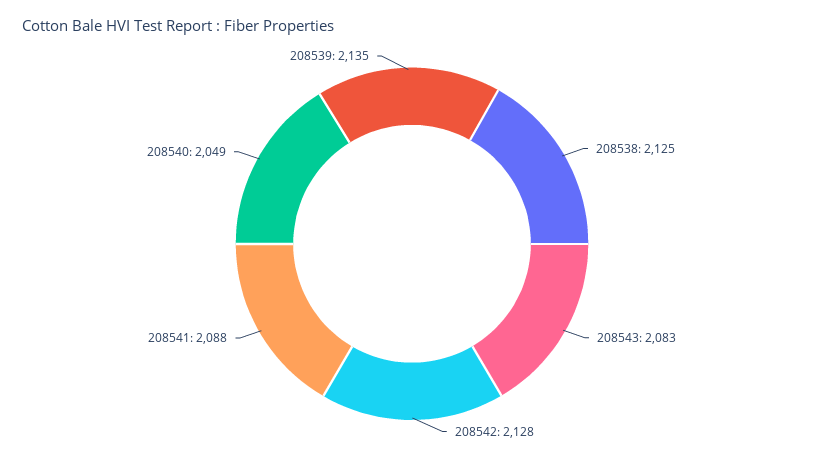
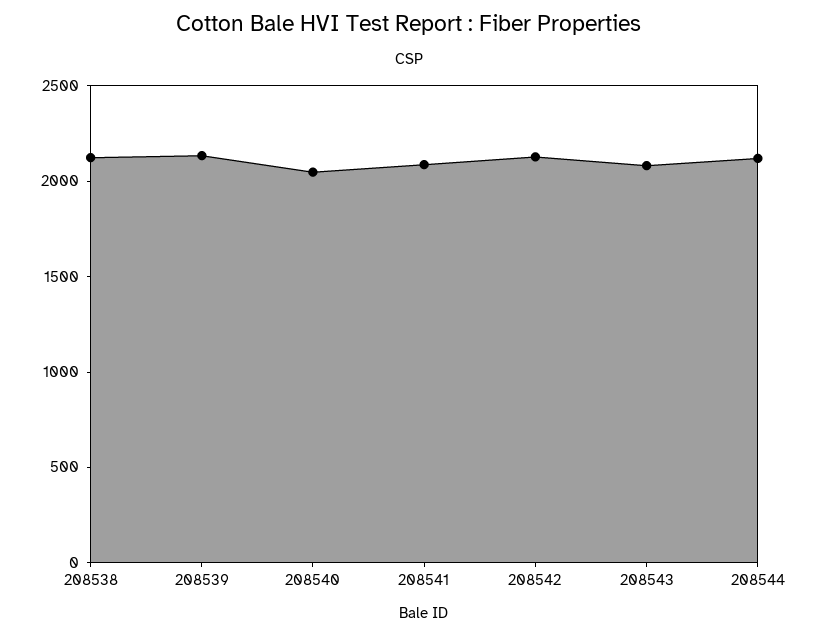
208544: none -> 2100

